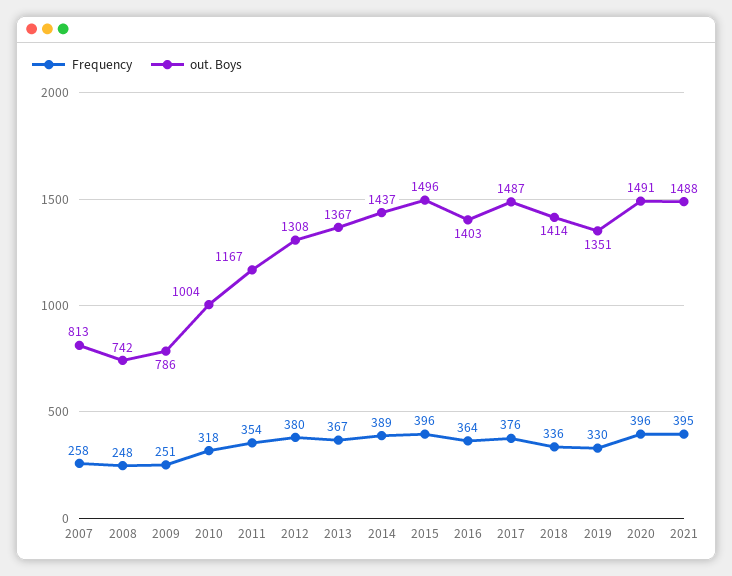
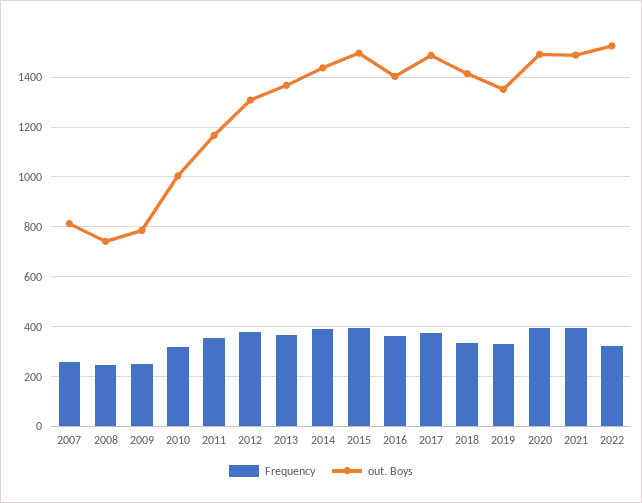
Frequency, 2022: none -> 325
out. Boys, 2022: none -> 1525

